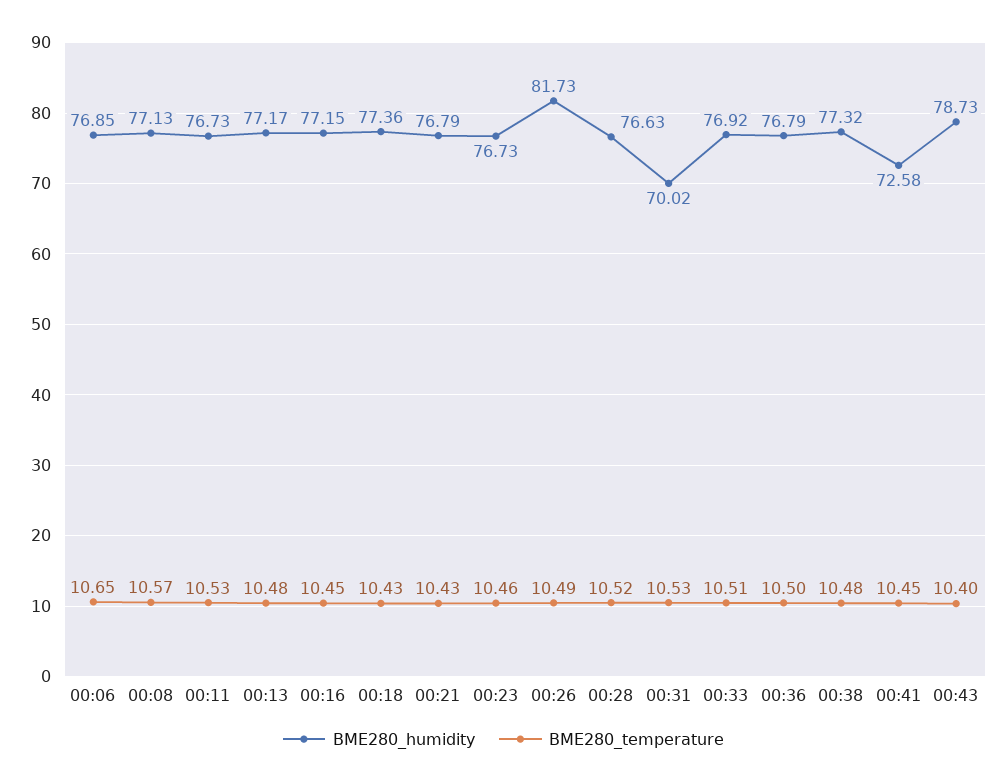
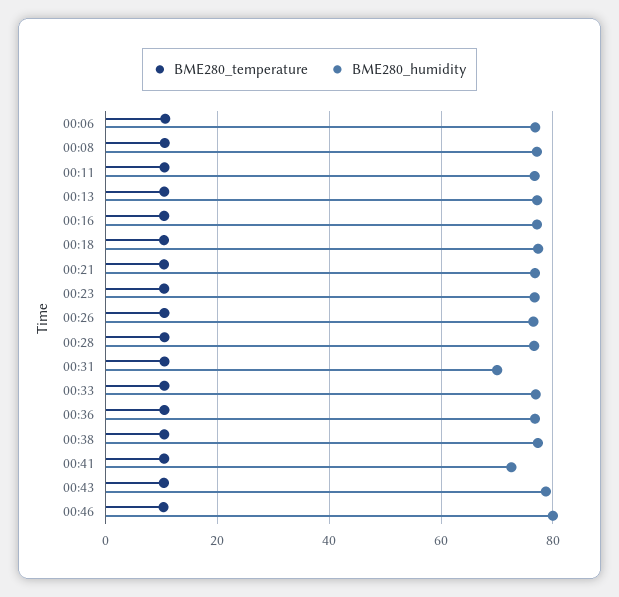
BME280_humidity, 00:26: 81.73 -> 76
BME280_temperature, 00:46: none -> 10
BME280_humidity, 00:46: none -> 80

